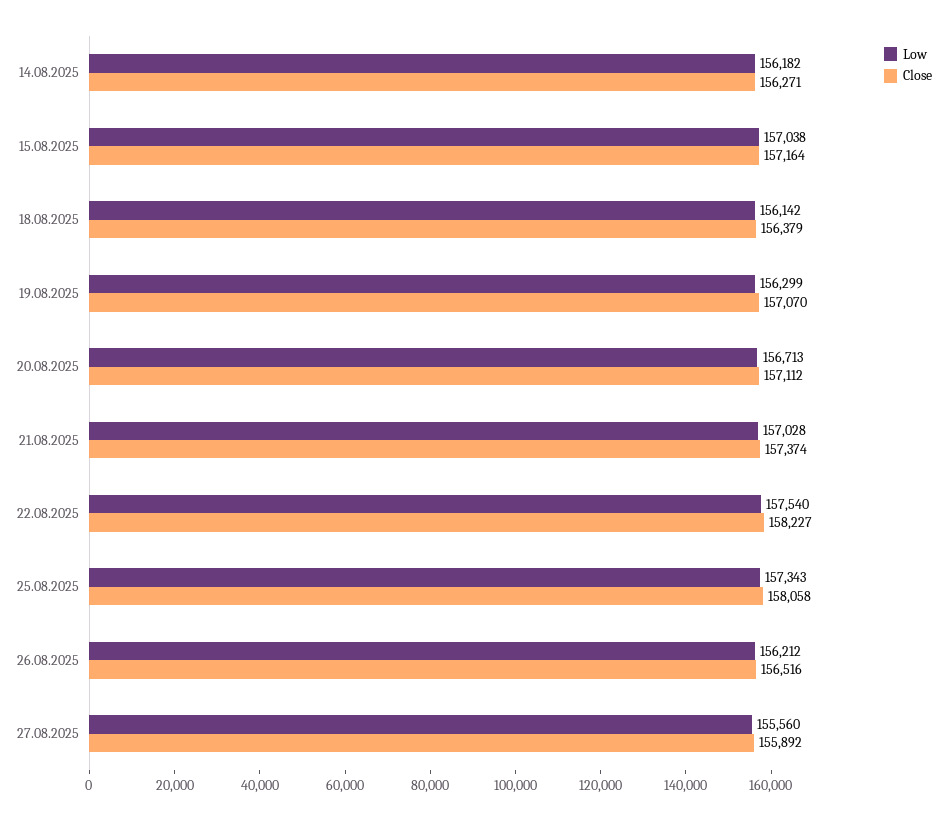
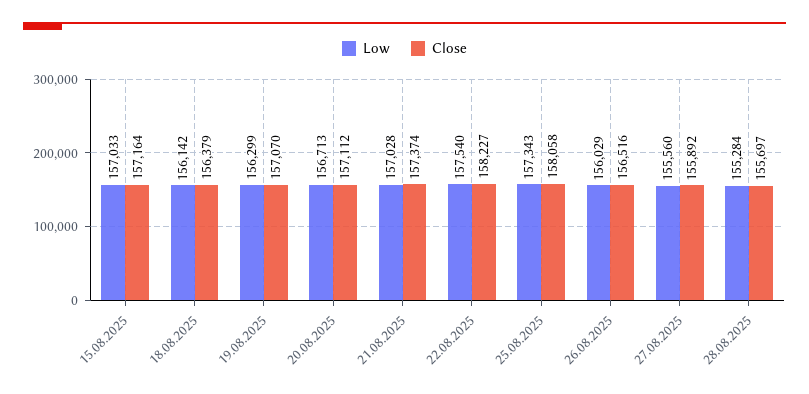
Low, 14.08.2025: 156182 -> none
Close, 14.08.2025: 156271 -> none
Low, 15.08.2025: 157038 -> 157033
Low, 26.08.2025: 156212 -> 156029
Low, 28.08.2025: none -> 155284
Close, 28.08.2025: none -> 155697

